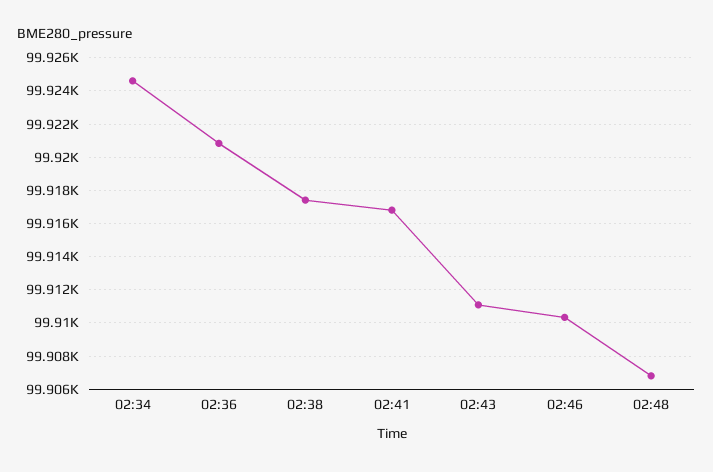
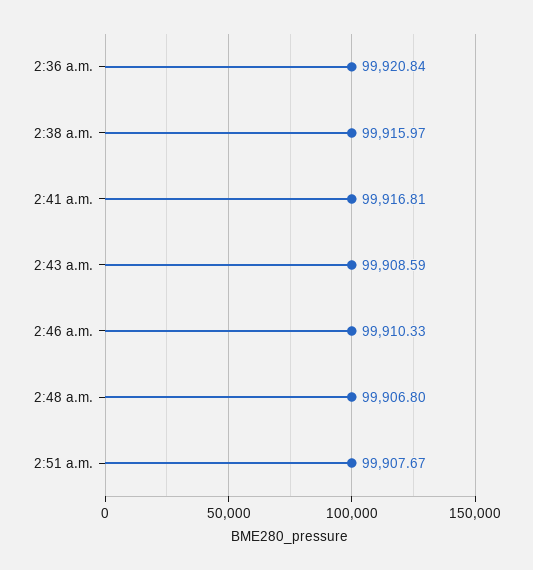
02:34: 99924.5 -> none
02:38: 99917.5 -> 99915.97
02:43: 99911 -> 99908.59
2:51 a.m.: none -> 99907.67

